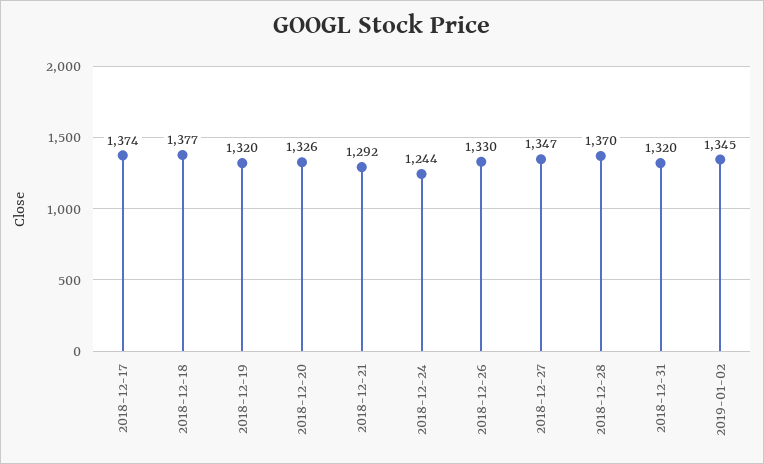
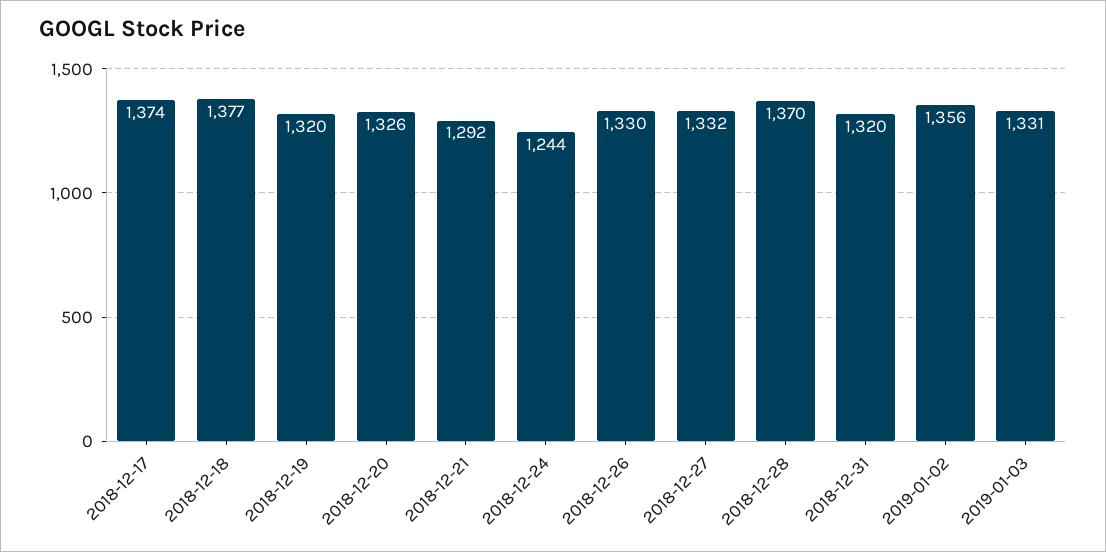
2018-12-27: 1347 -> 1332
2019-01-02: 1345 -> 1356
2019-01-03: none -> 1331

